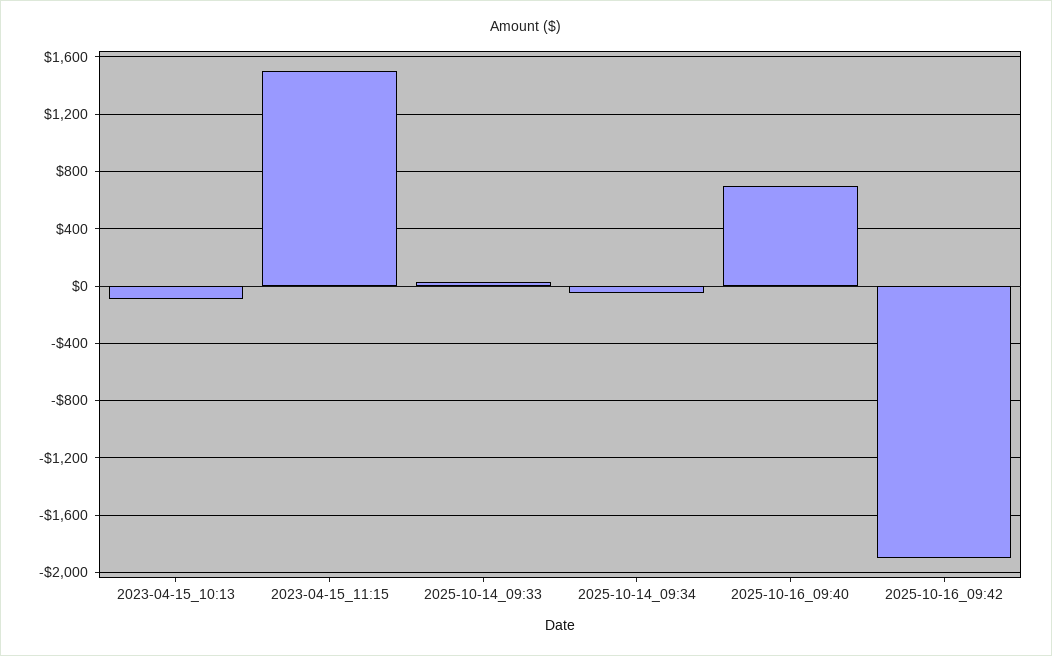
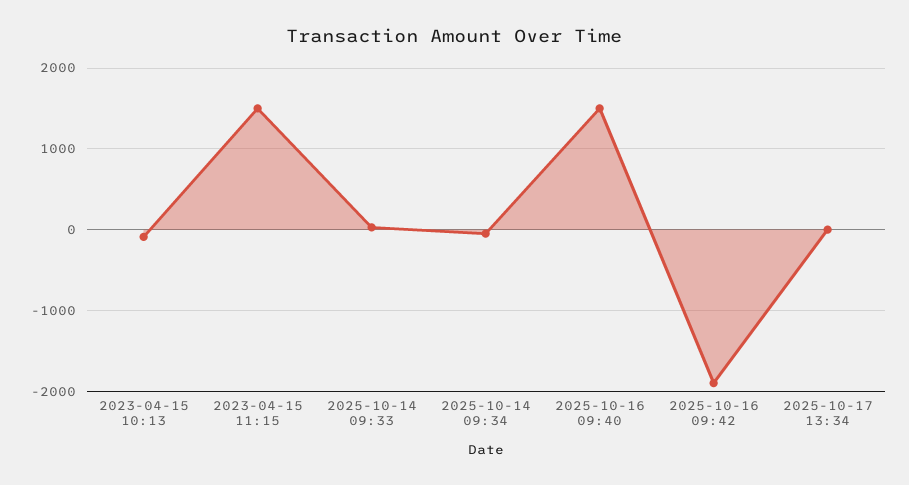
2025-10-16_09:40: 700 -> 1500
2025-10-17 13:34: none -> 0

